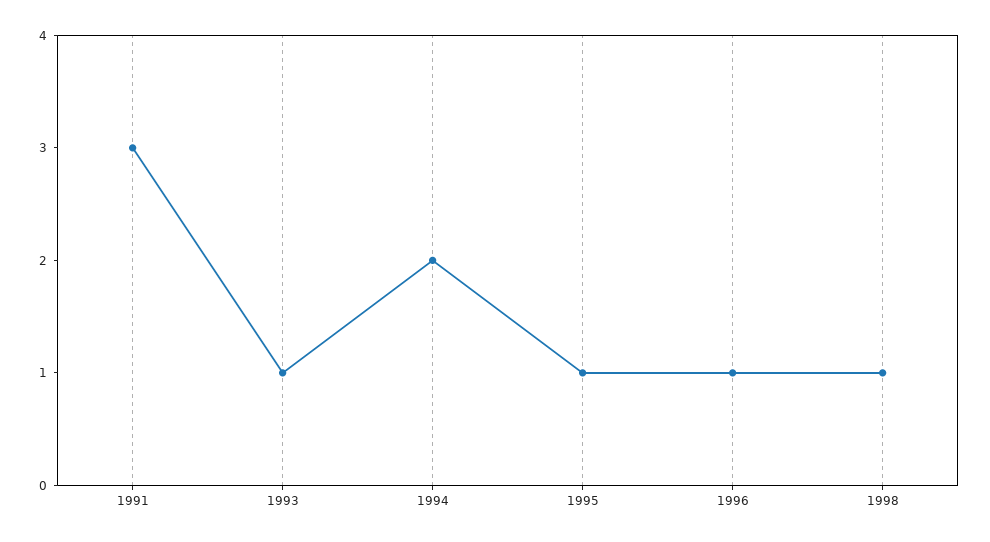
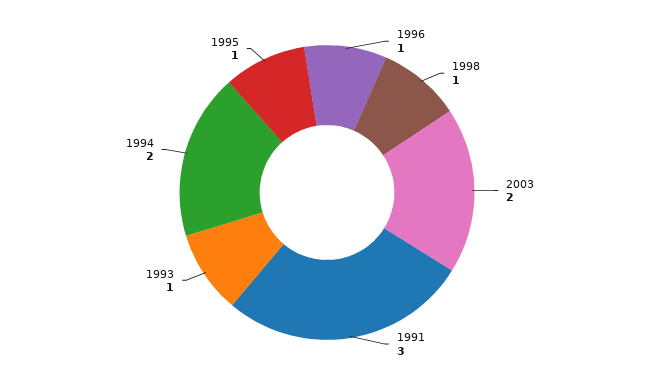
2003: none -> 2

